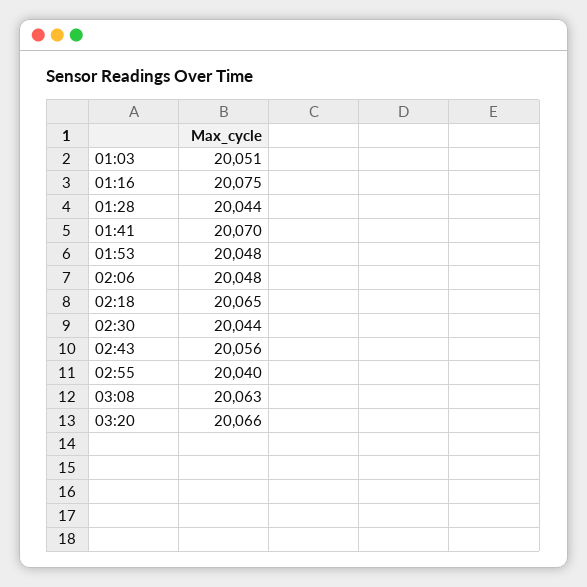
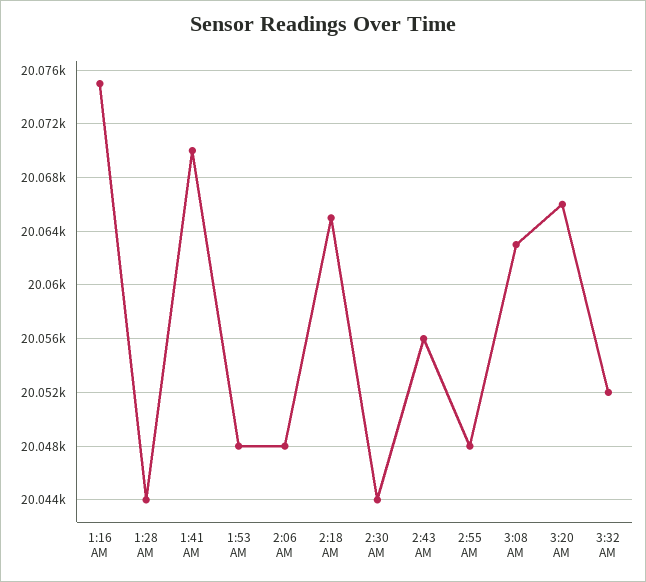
01:03: 20051 -> none
02:55: 20040 -> 20048
3:32 AM: none -> 20052

